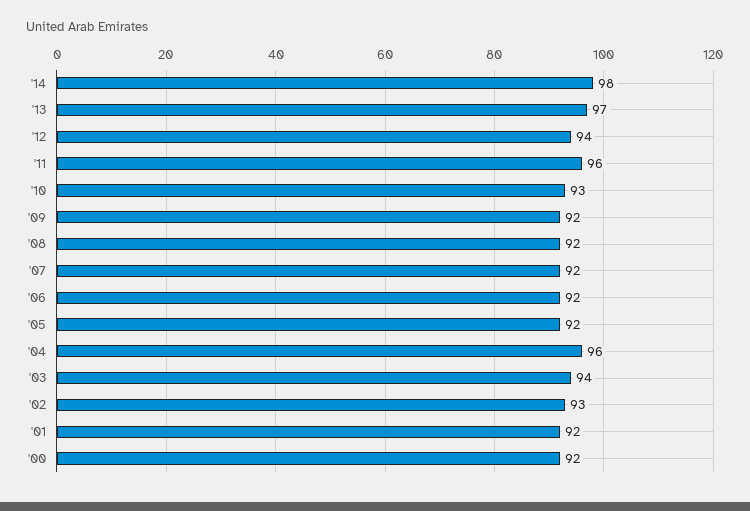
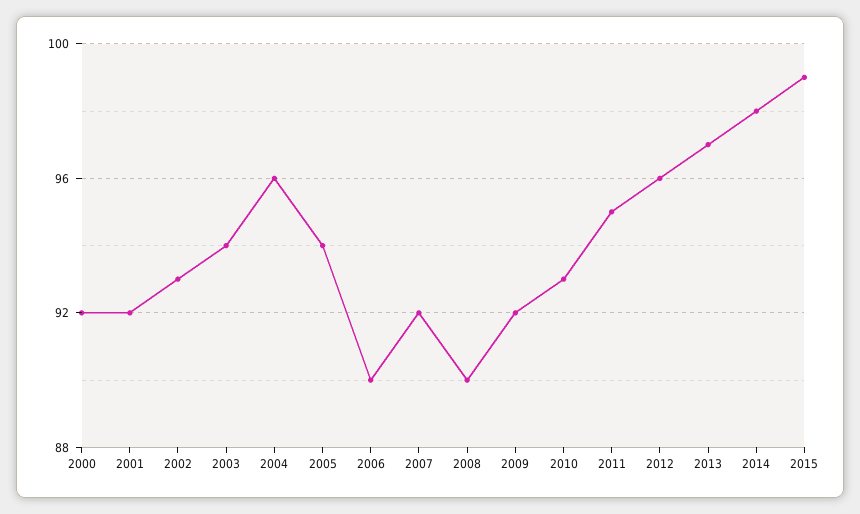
'12: 94 -> 96
'11: 96 -> 95
'08: 92 -> 90
'06: 92 -> 90
'05: 92 -> 94
2015: none -> 99

